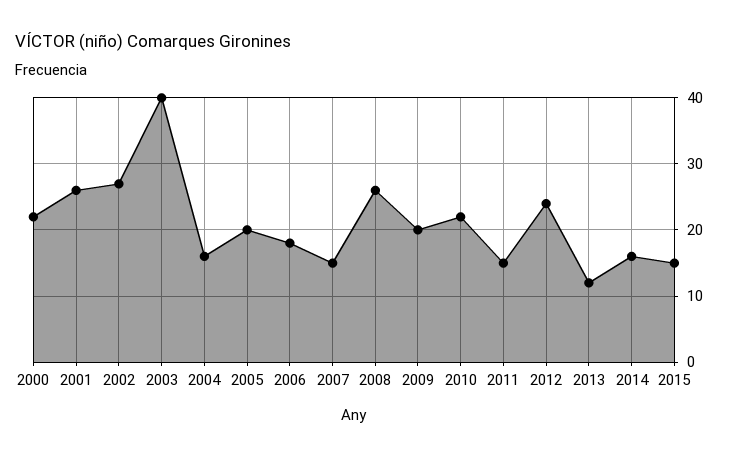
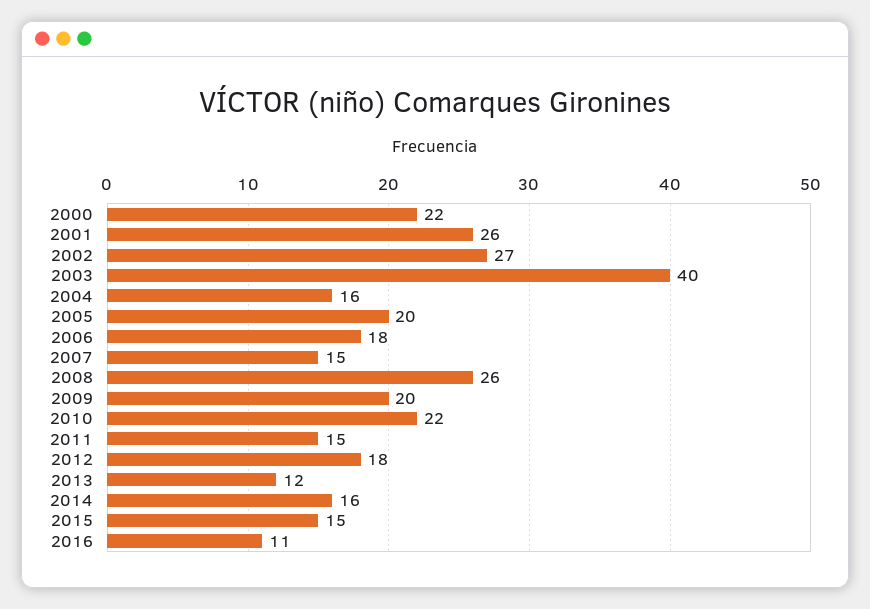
2012: 24 -> 18
2016: none -> 11

